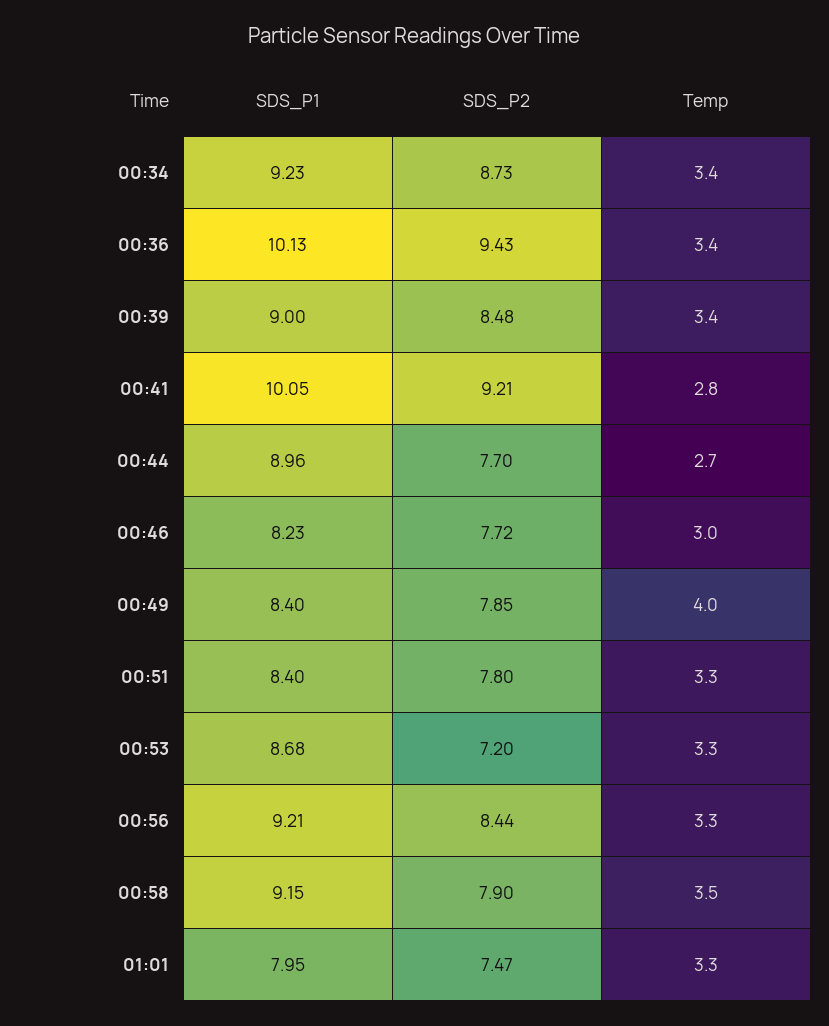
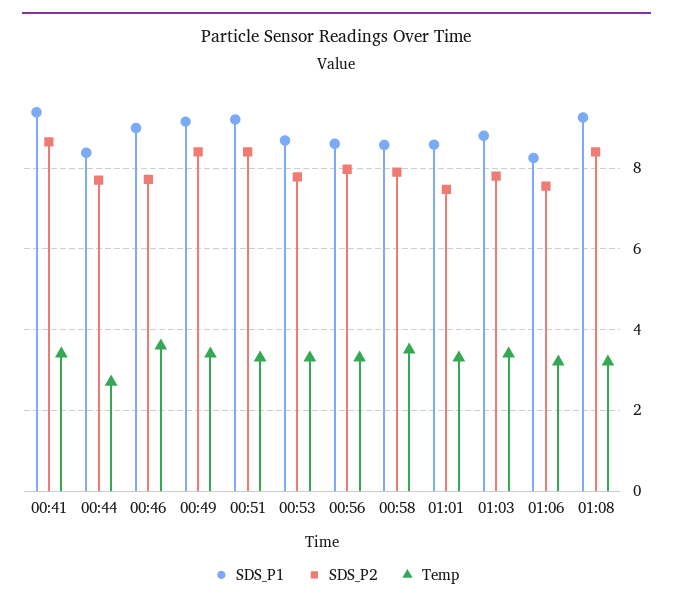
SDS_P1, 00:34: 9.23 -> none
SDS_P2, 00:34: 8.73 -> none
Temp, 00:34: 3.4 -> none
SDS_P1, 00:36: 10.13 -> none
SDS_P2, 00:36: 9.43 -> none
Temp, 00:36: 3.4 -> none
SDS_P1, 00:39: 9 -> none
SDS_P2, 00:39: 8.48 -> none
Temp, 00:39: 3.4 -> none
SDS_P1, 00:41: 10.05 -> 9.4
SDS_P2, 00:41: 9.21 -> 8.6
Temp, 00:41: 2.8 -> 3.4
SDS_P1, 00:44: 8.96 -> 8.4
SDS_P1, 00:46: 8.23 -> 9
Temp, 00:46: 3 -> 3.6
SDS_P1, 00:49: 8.4 -> 9.2
SDS_P2, 00:49: 7.85 -> 8.4
Temp, 00:49: 4 -> 3.4
SDS_P1, 00:51: 8.4 -> 9.2
SDS_P2, 00:51: 7.8 -> 8.4
SDS_P2, 00:53: 7.2 -> 7.8
SDS_P1, 00:56: 9.21 -> 8.6
SDS_P2, 00:56: 8.44 -> 8
SDS_P1, 00:58: 9.15 -> 8.6
SDS_P1, 01:01: 7.95 -> 8.6
SDS_P1, 01:03: none -> 8.8
SDS_P2, 01:03: none -> 7.8
Temp, 01:03: none -> 3.4
SDS_P1, 01:06: none -> 8.2
SDS_P2, 01:06: none -> 7.6
Temp, 01:06: none -> 3.2
SDS_P1, 01:08: none -> 9.2
SDS_P2, 01:08: none -> 8.4
Temp, 01:08: none -> 3.2

